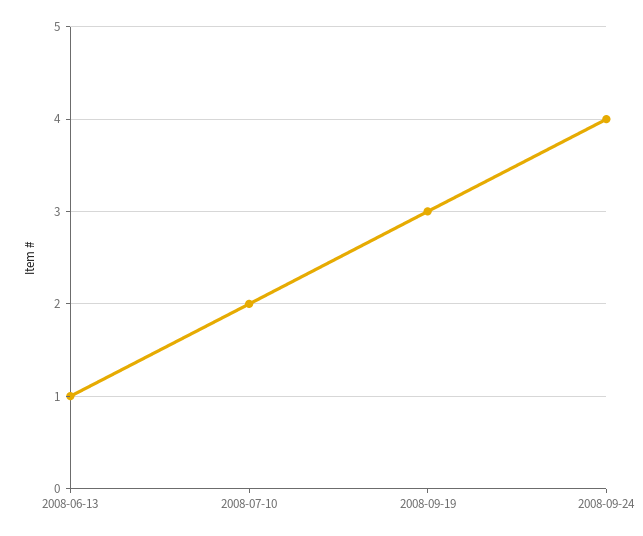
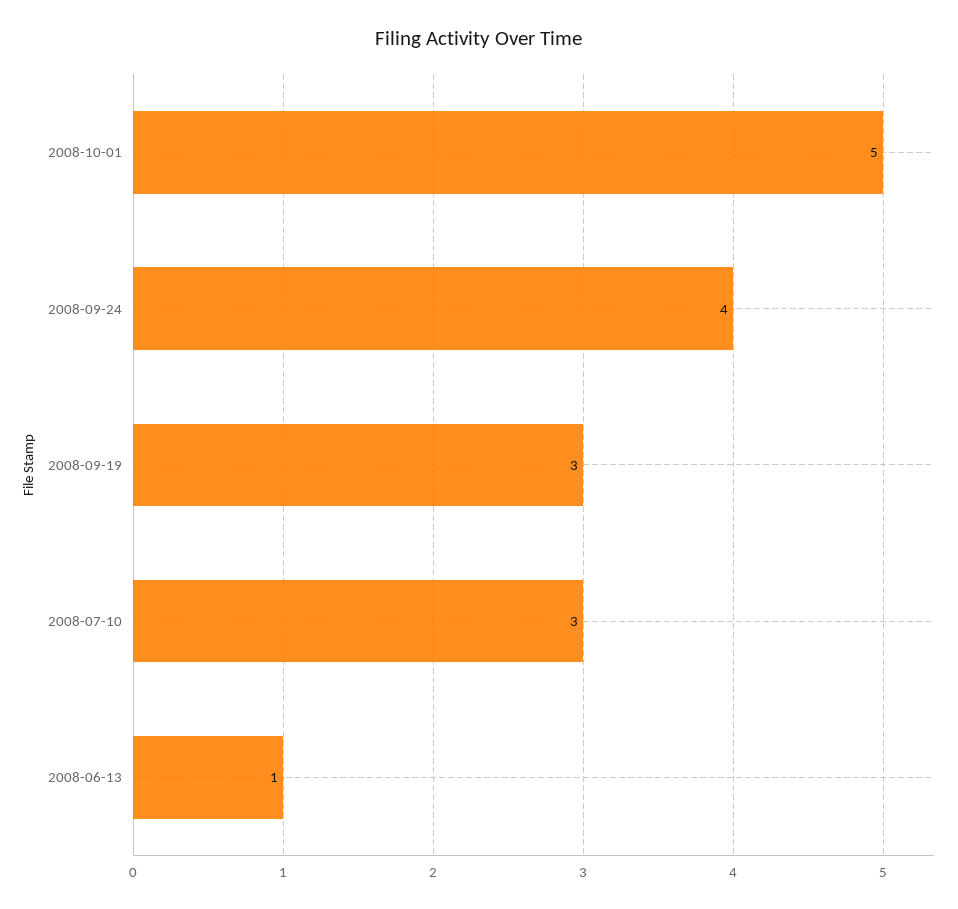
2008-07-10: 2 -> 3
2008-10-01: none -> 5

